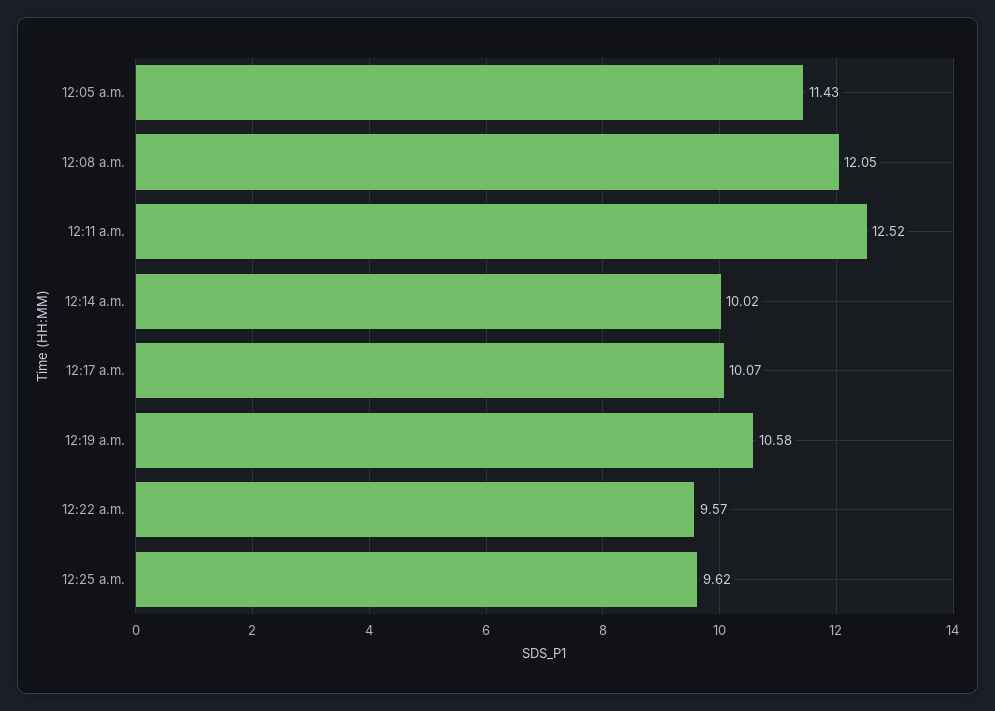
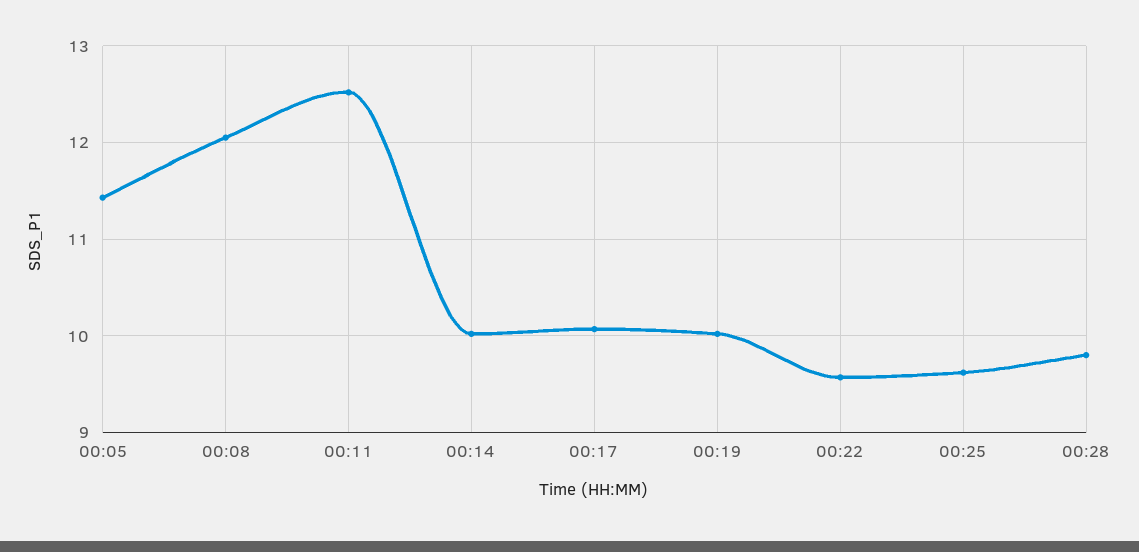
12:19 a.m.: 10.58 -> 10
00:28: none -> 9.8

